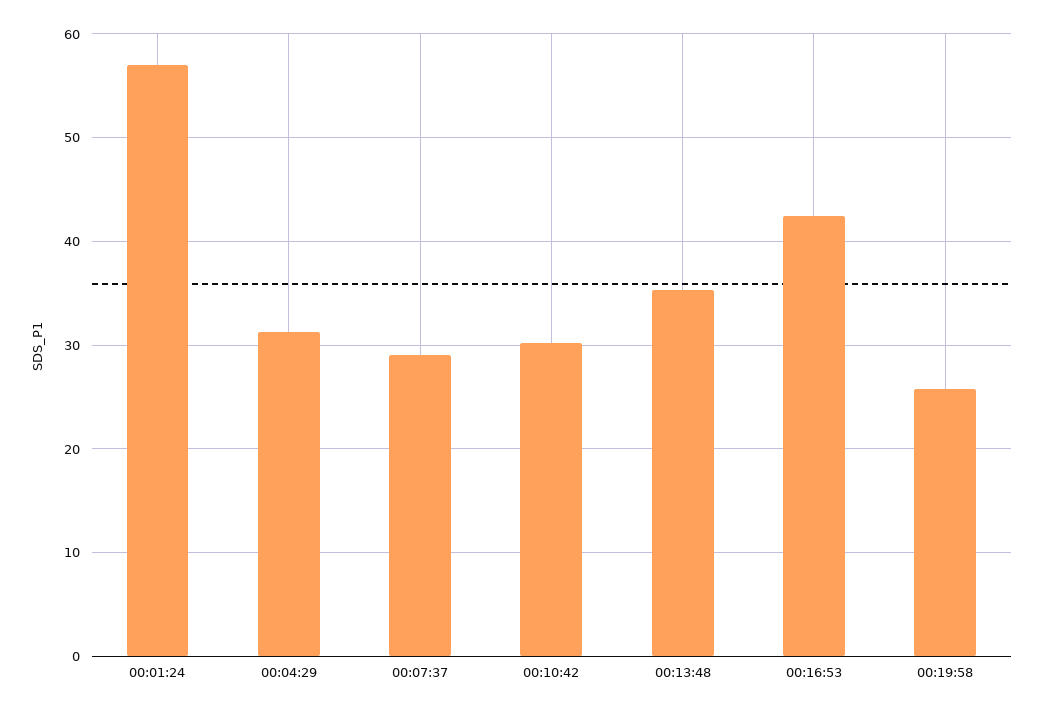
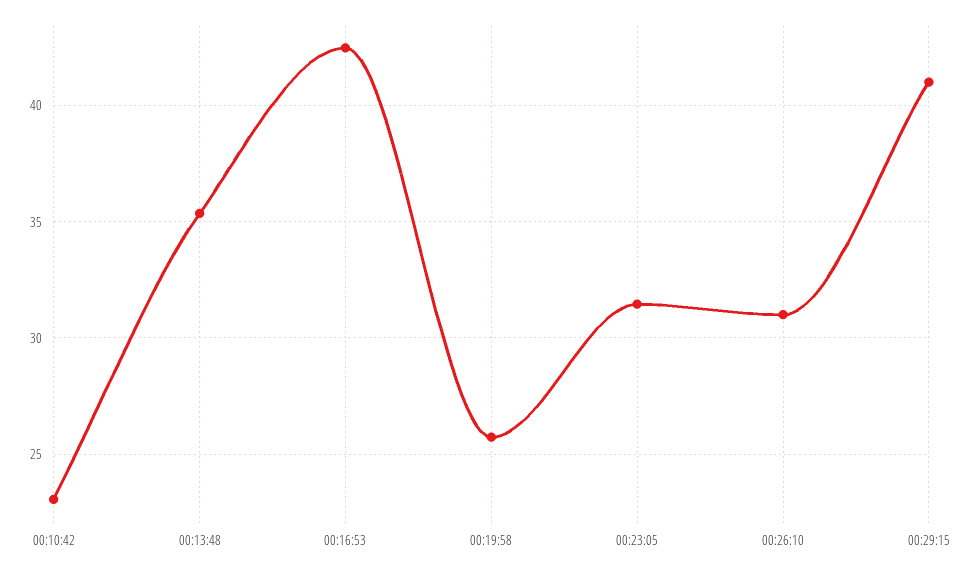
00:01:24: 57 -> none
00:04:29: 31 -> none
00:07:37: 29 -> none
00:10:42: 30 -> 23
00:23:05: none -> 31.5
00:26:10: none -> 31
00:29:15: none -> 41

